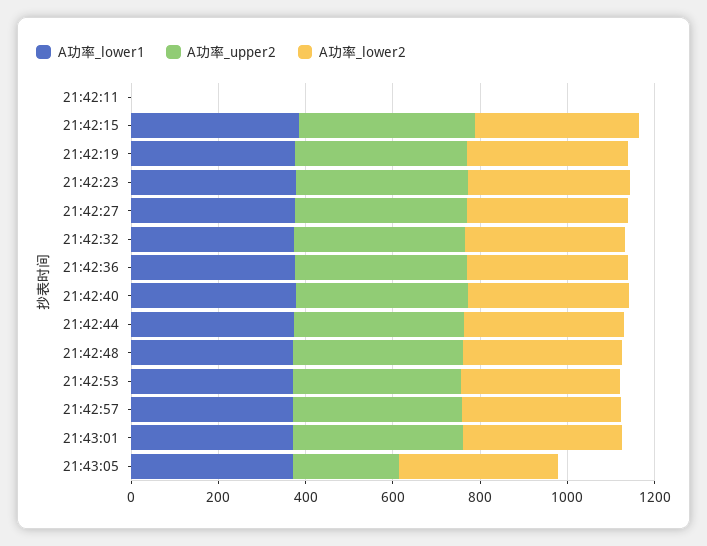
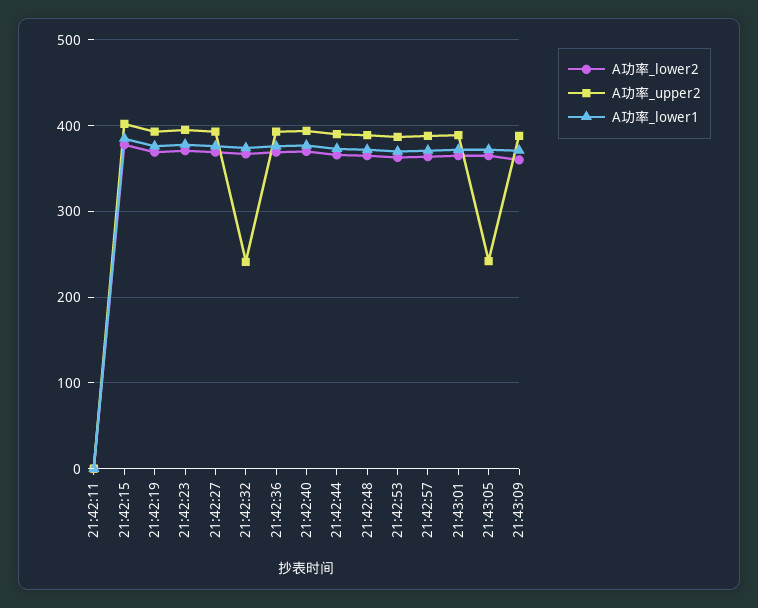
A功率_upper2, 21:42:32: 400 -> 240
A功率_lower2, 21:43:09: none -> 360
A功率_upper2, 21:43:09: none -> 390
A功率_lower1, 21:43:09: none -> 370

